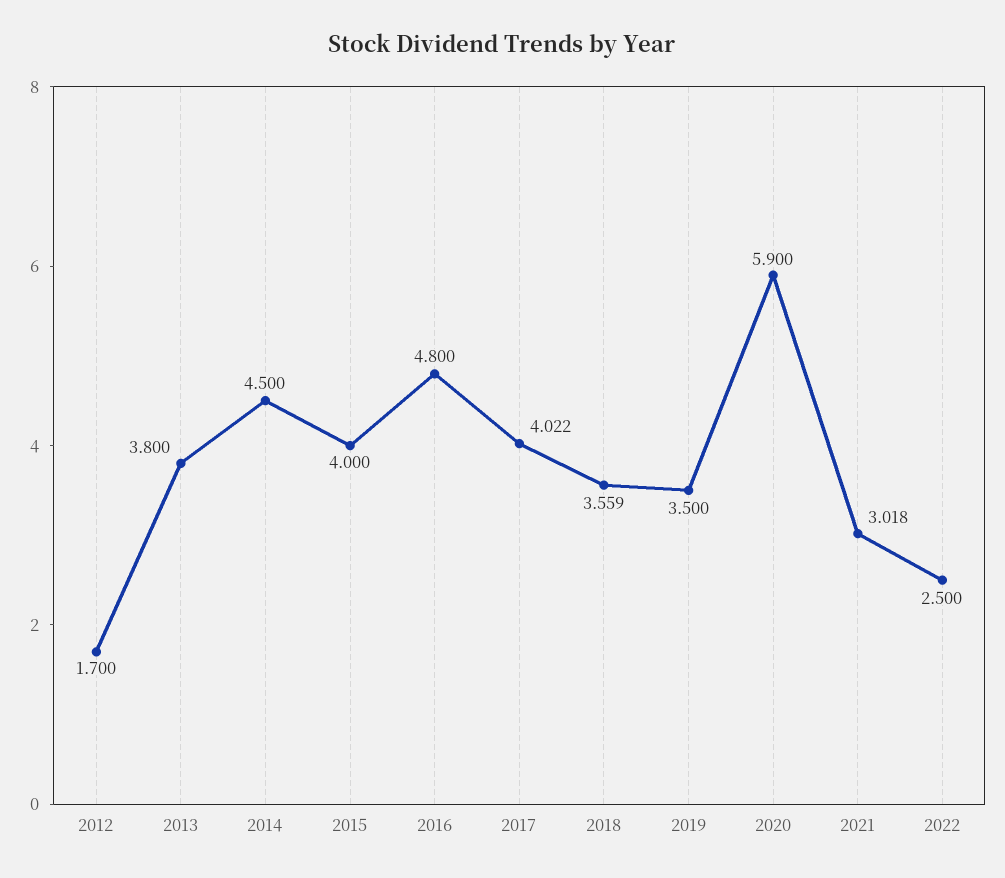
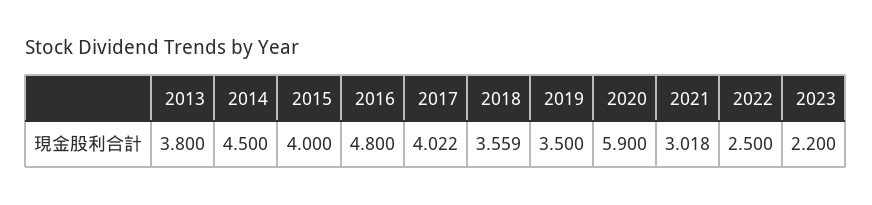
2012: 1.7 -> none
2023: none -> 2.2

